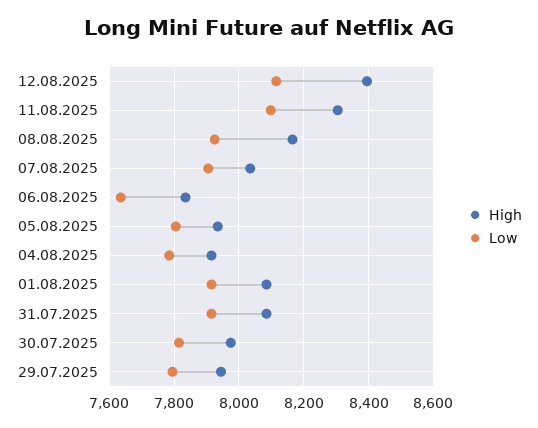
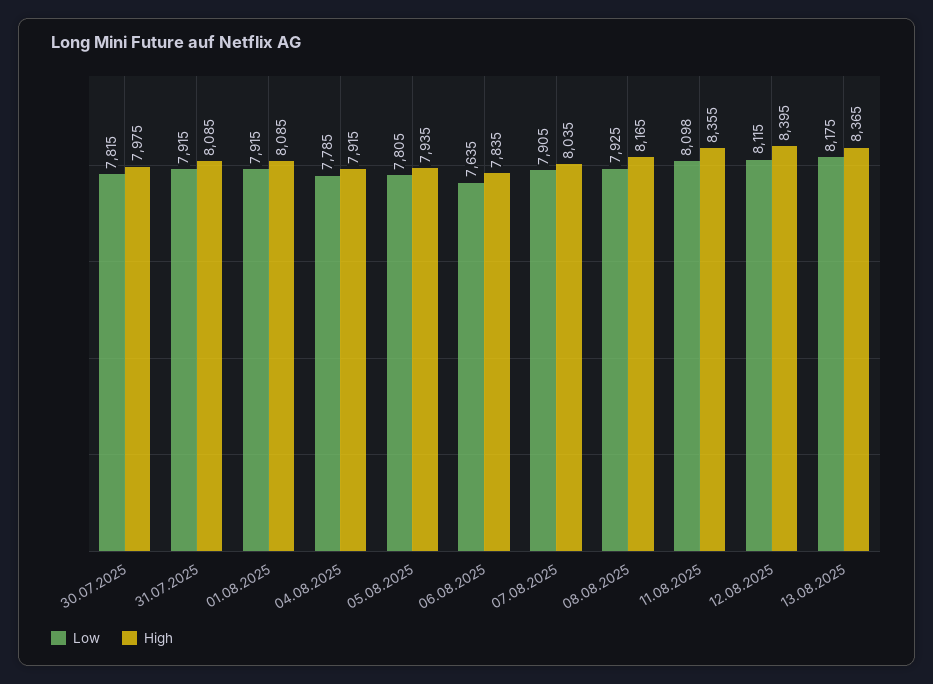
High, 11.08.2025: 8300 -> 8355
High, 29.07.2025: 7940 -> none
Low, 29.07.2025: 7800 -> none
Low, 13.08.2025: none -> 8175
High, 13.08.2025: none -> 8365

